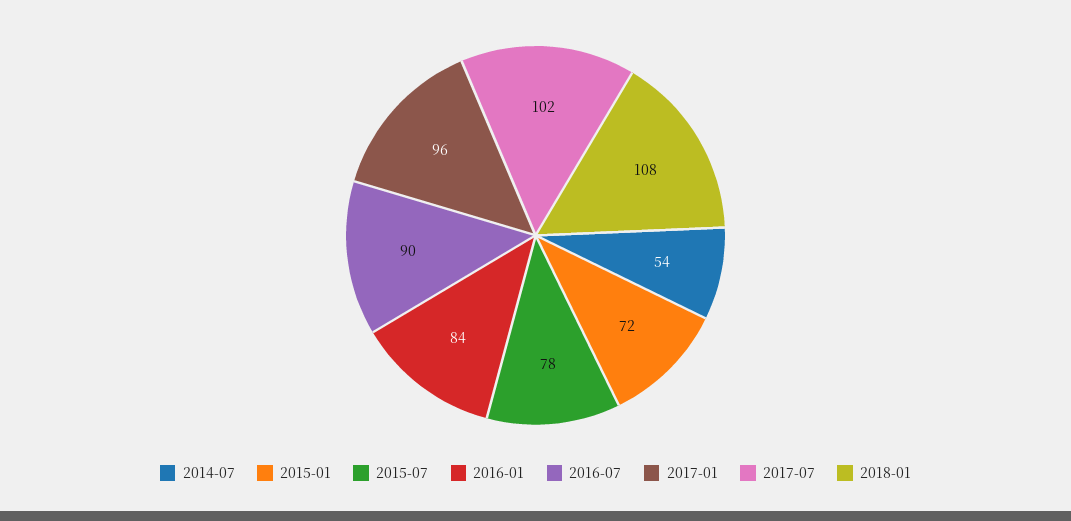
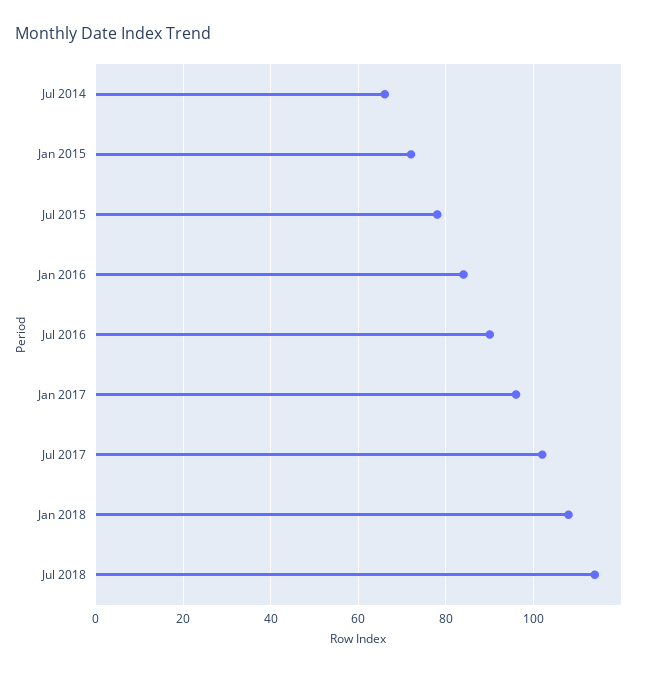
2014-07: 54 -> 65
Jul 2018: none -> 115

